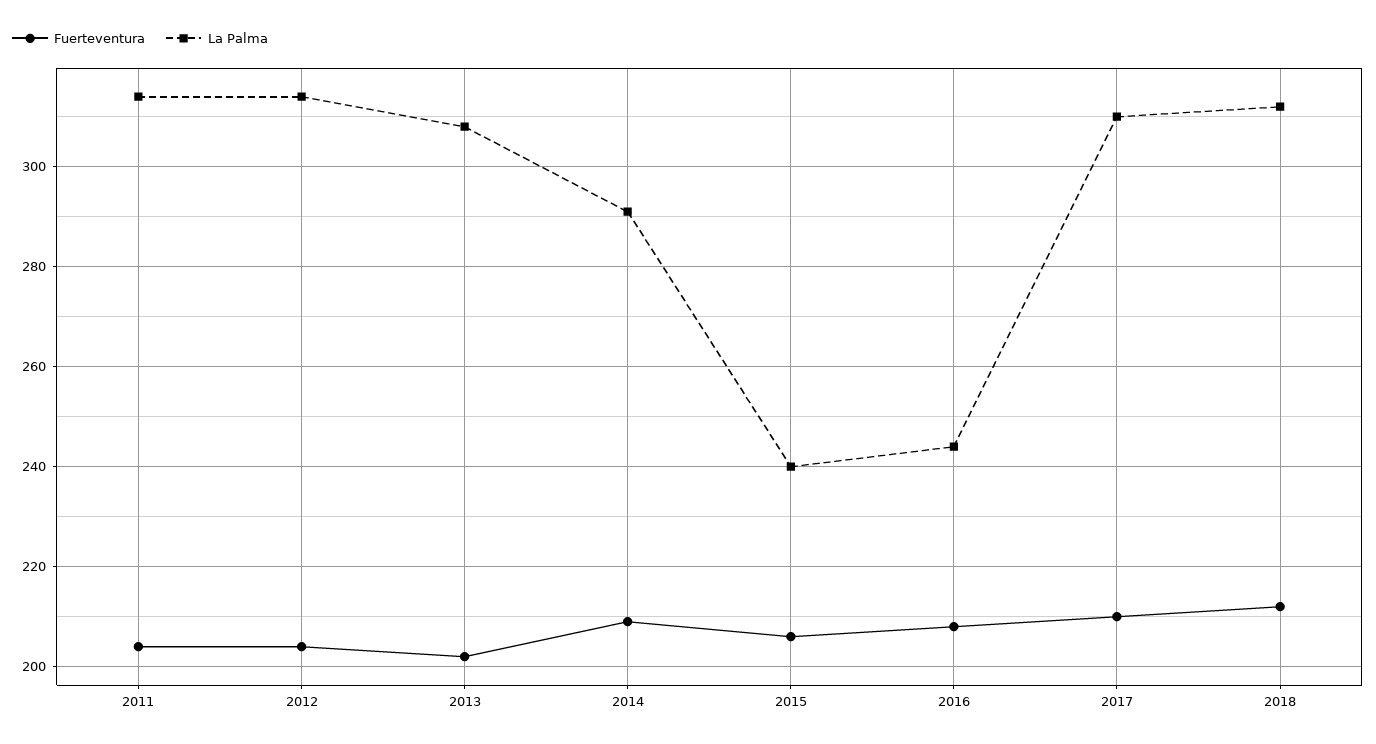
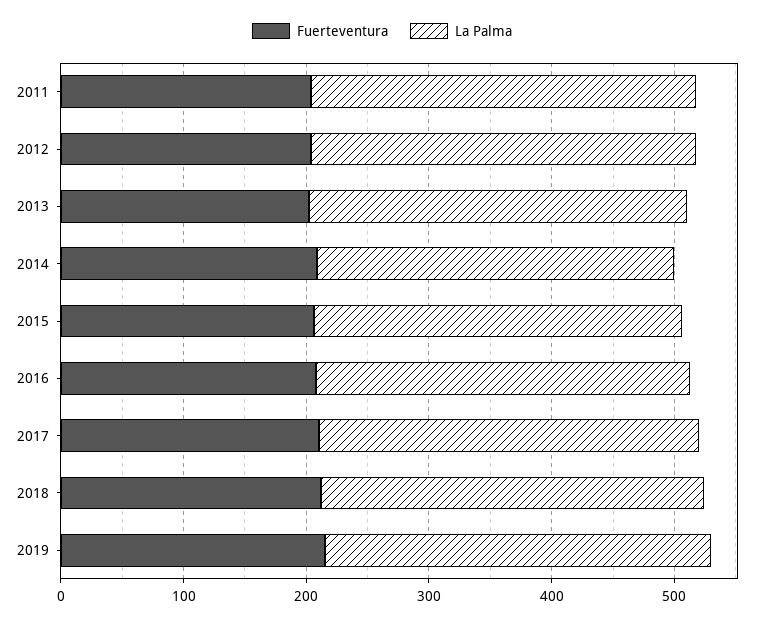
La Palma, 2015: 240 -> 300
La Palma, 2016: 245 -> 300
Fuerteventura, 2019: none -> 220
La Palma, 2019: none -> 320

